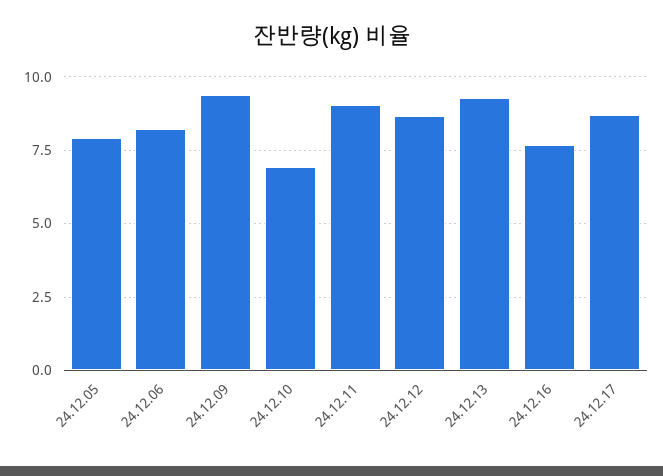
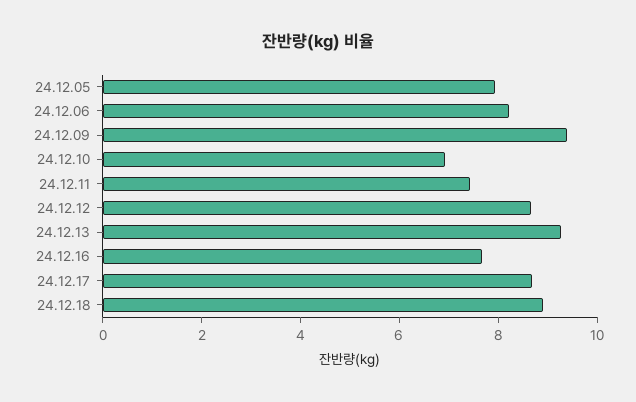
24.12.11: 9 -> 7.5
24.12.18: none -> 9

